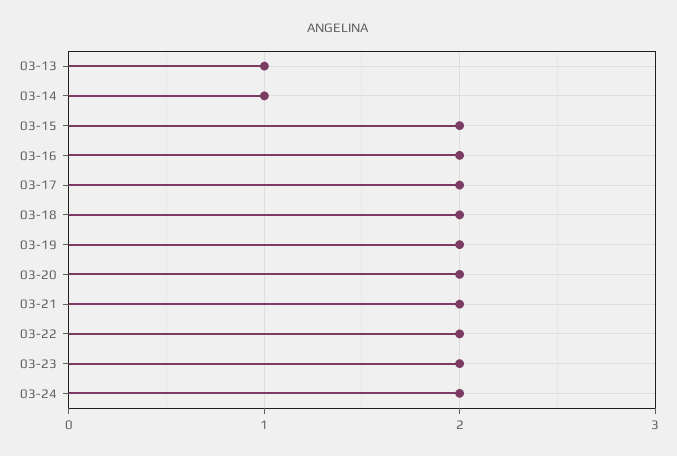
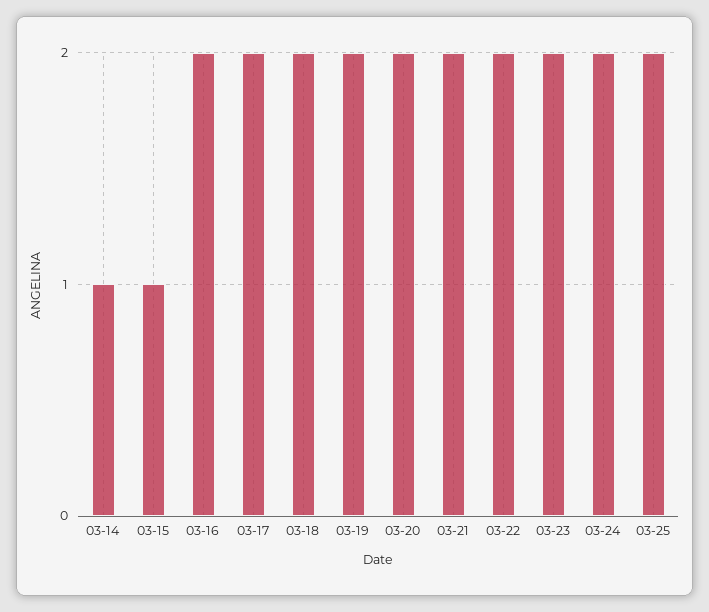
03-13: 1 -> none
03-15: 2 -> 1
03-25: none -> 2

